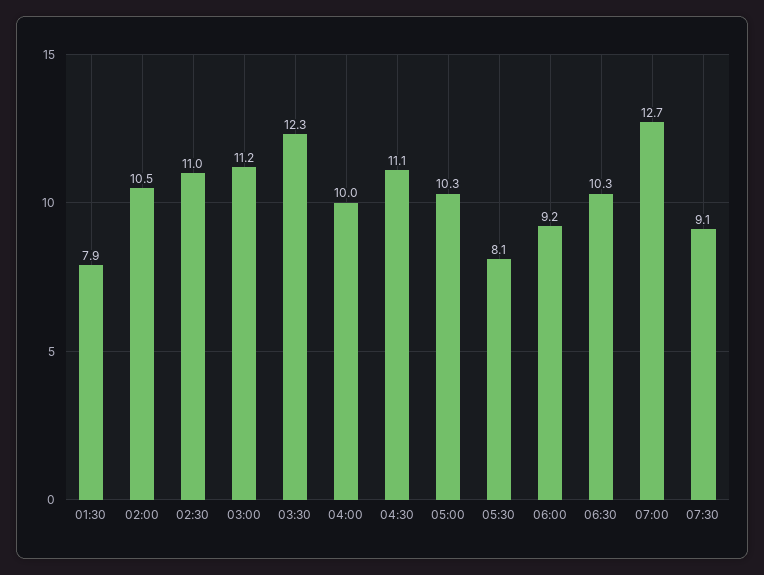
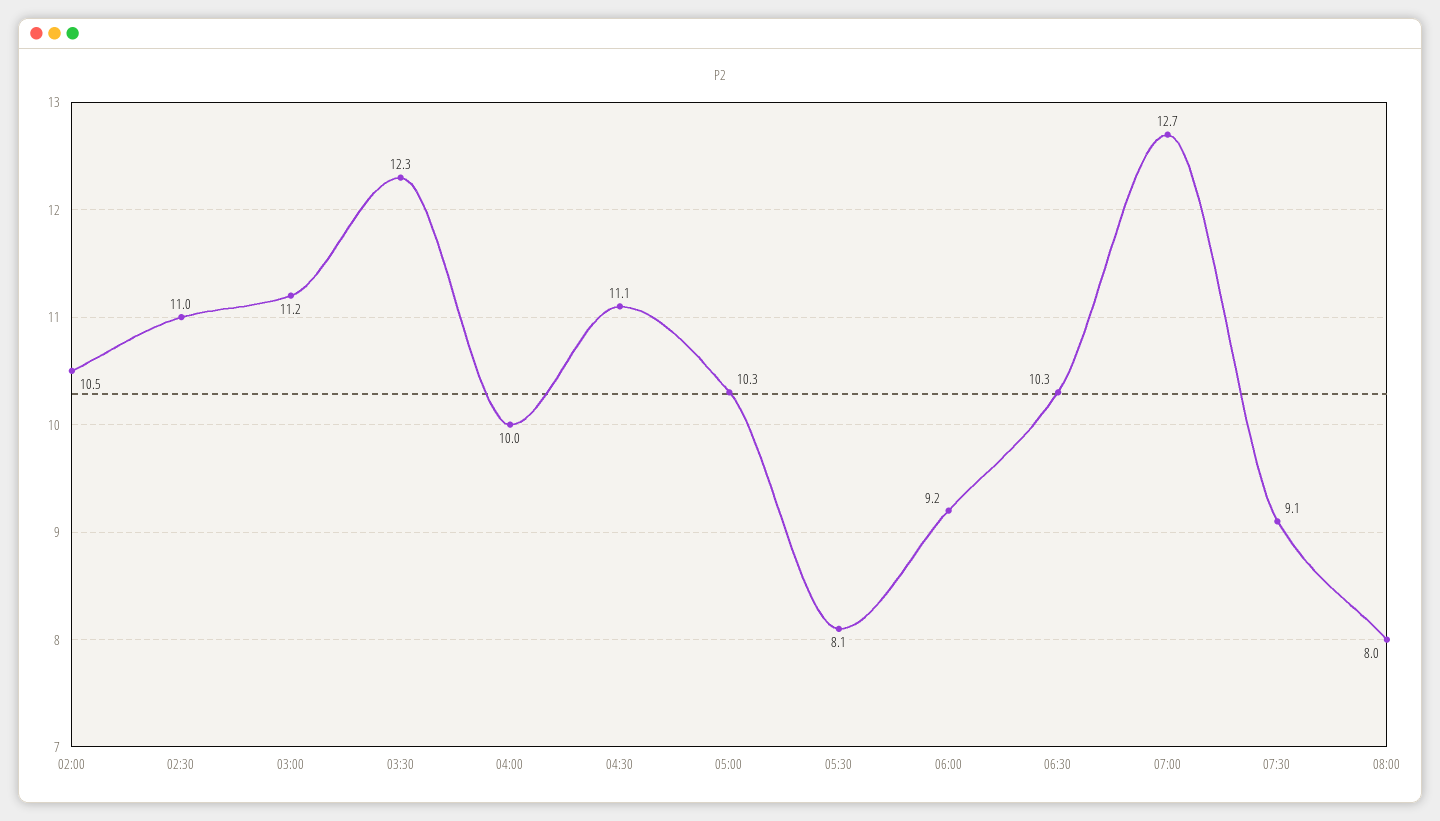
01:30: 7.9 -> none
08:00: none -> 8

